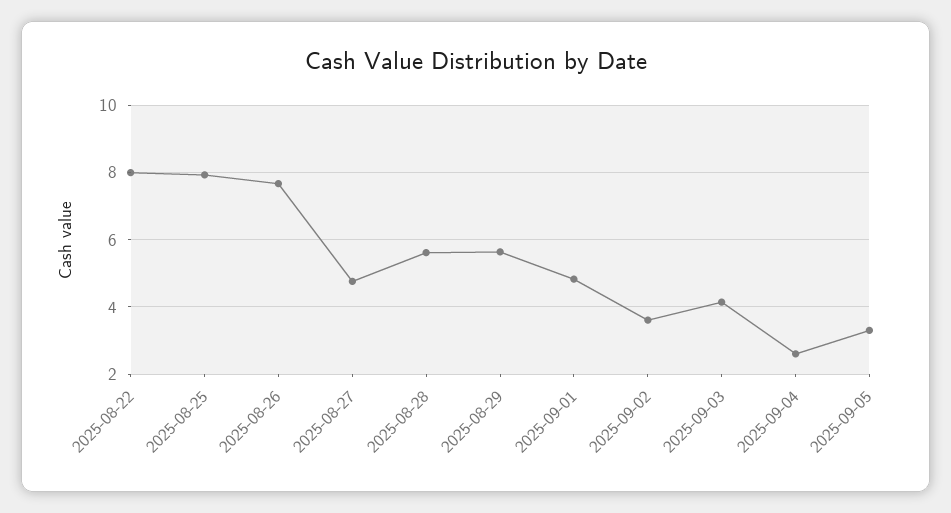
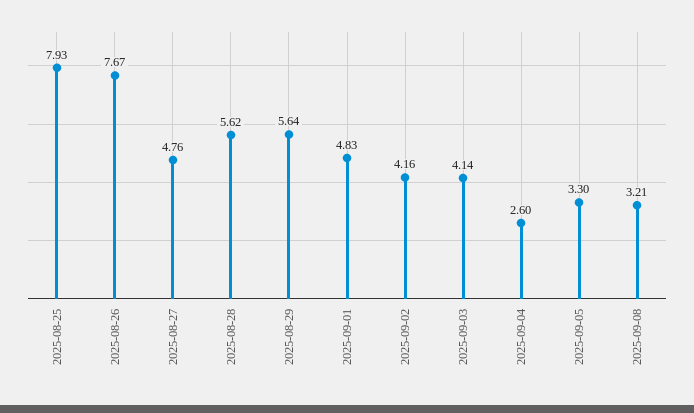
2025-08-22: 8 -> none
2025-09-02: 3.6 -> 4.16
2025-09-08: none -> 3.21

